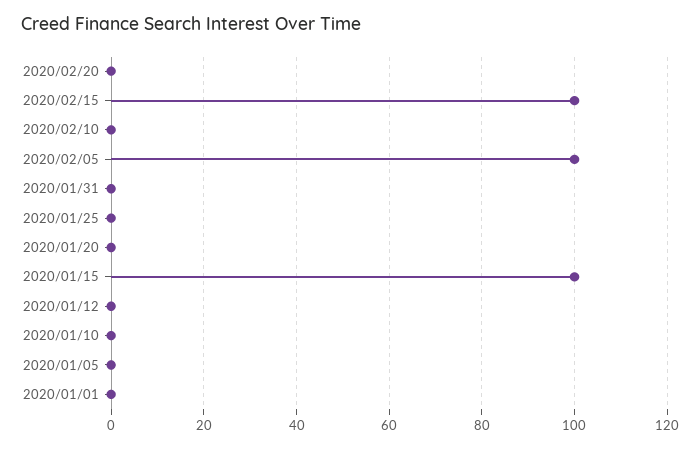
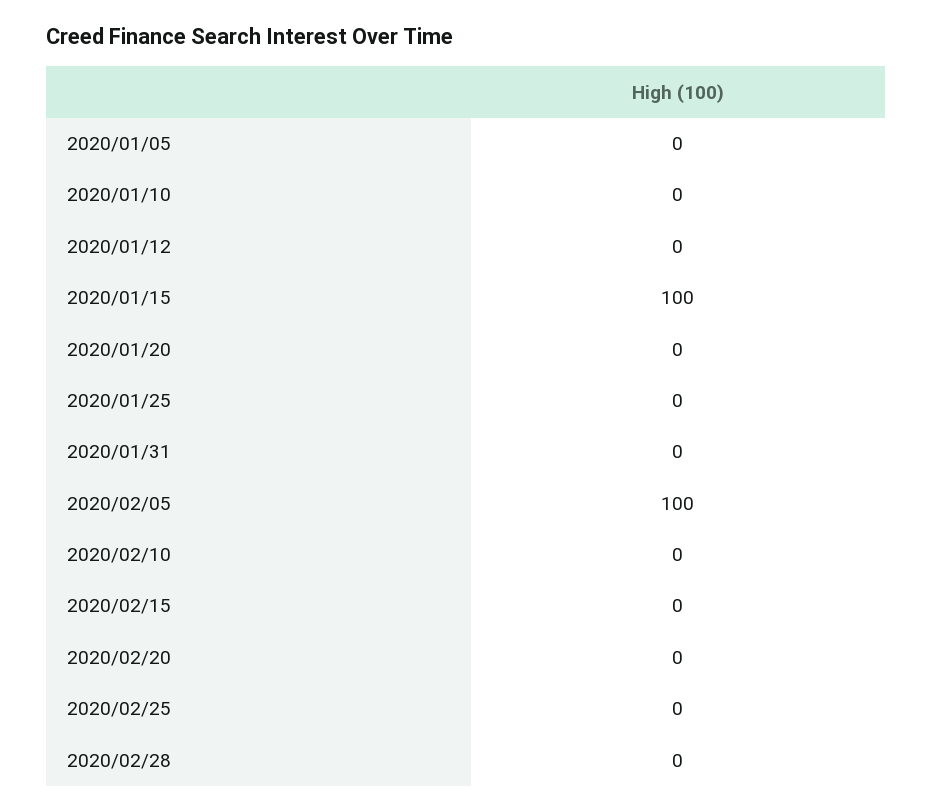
2020/02/15: 100 -> 0
2020/01/01: 0 -> none
2020/02/25: none -> 0
2020/02/28: none -> 0

